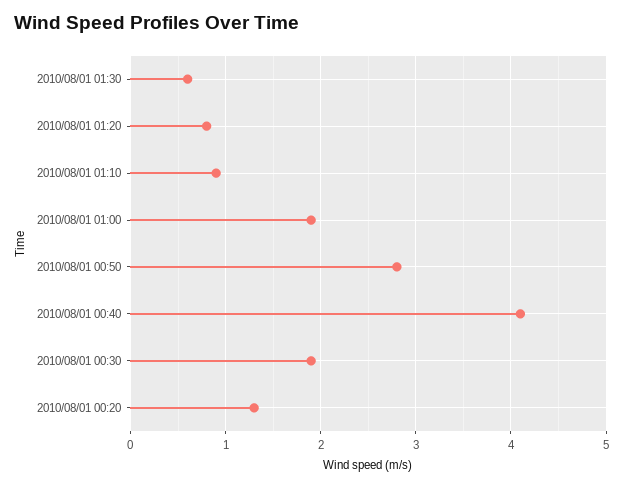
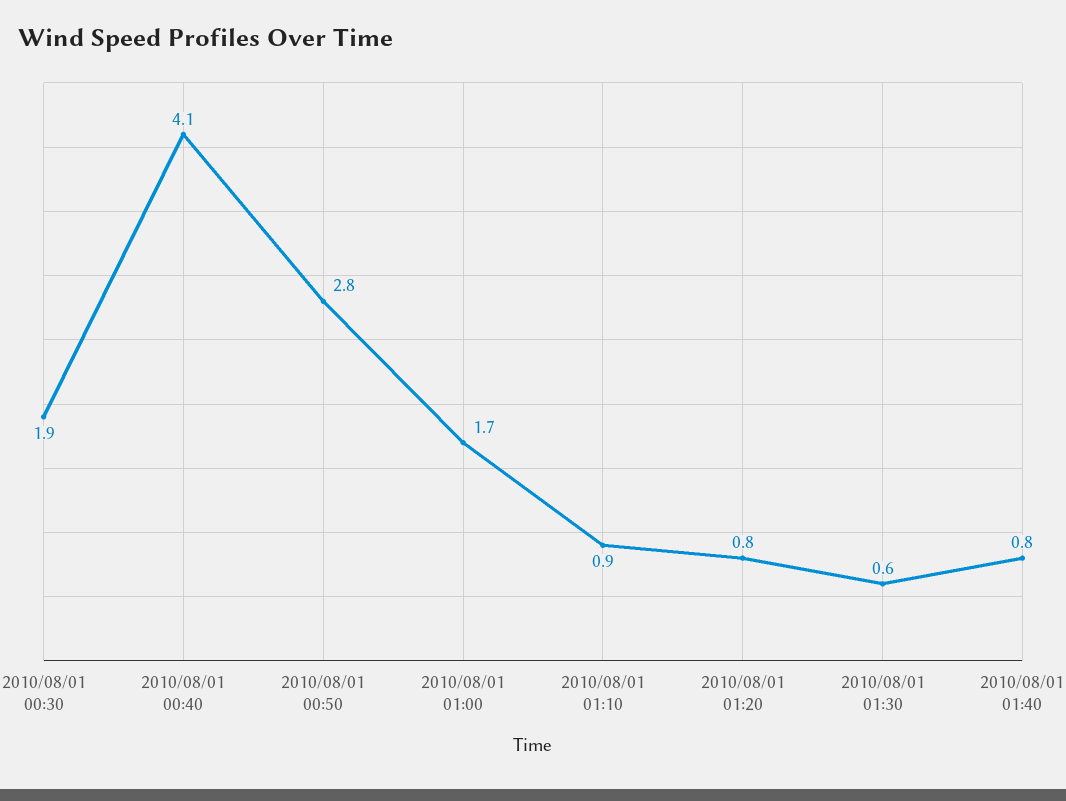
2010/08/01 01:00: 1.9 -> 1.7
2010/08/01 00:20: 1.3 -> none
2010/08/01 01:40: none -> 0.8

